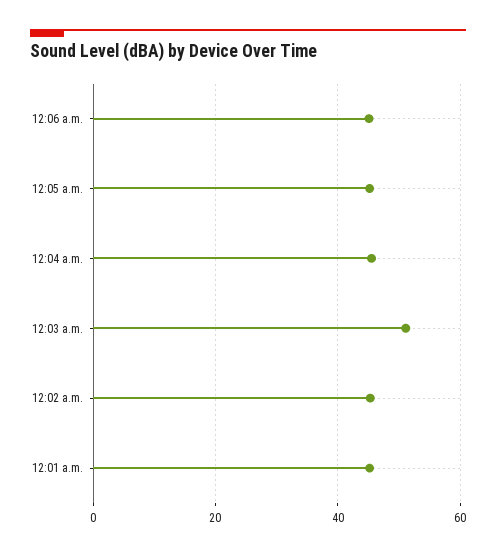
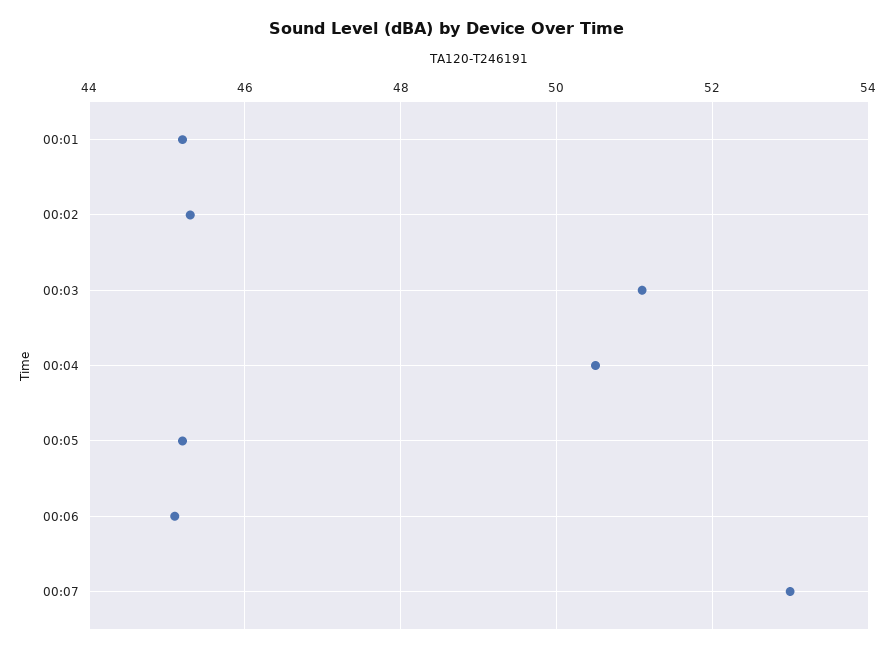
12:04 a.m.: 46 -> 50.5
00:07: none -> 53

